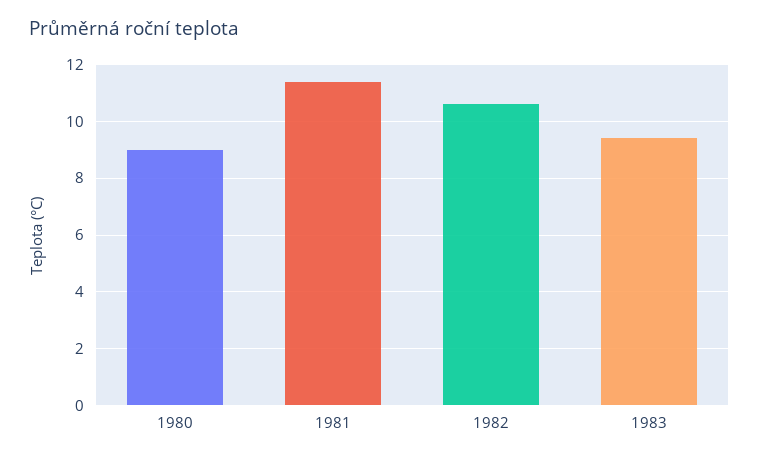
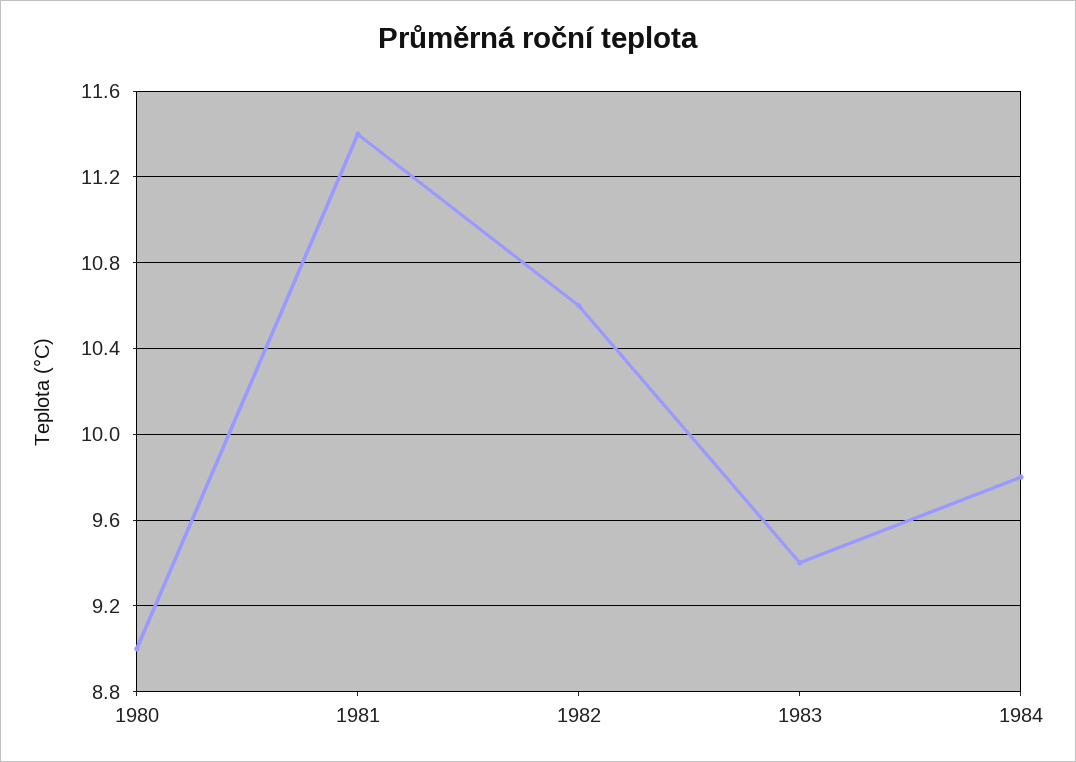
1984: none -> 9.8

